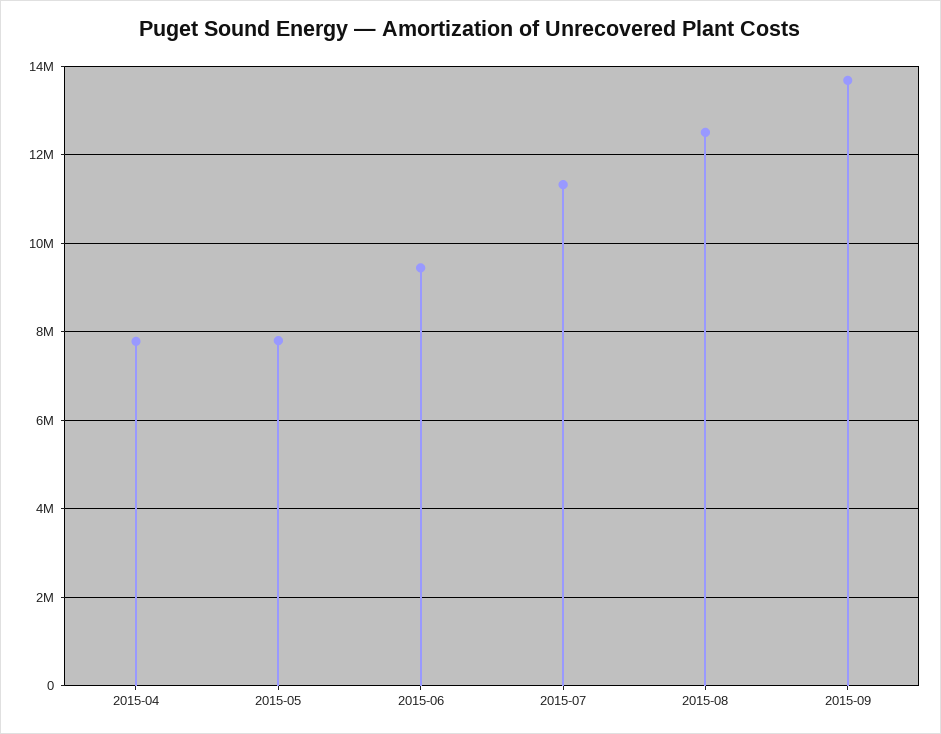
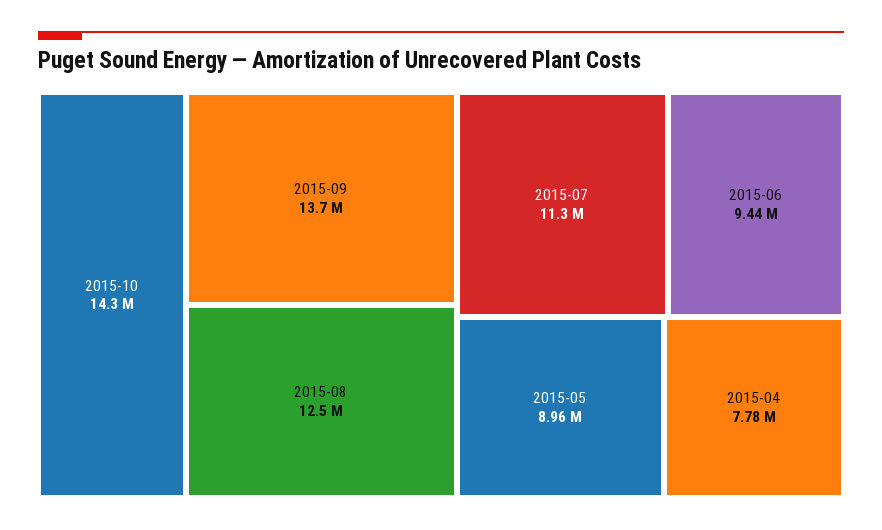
2015-05: 7800000 -> 8960000
2015-10: none -> 14300000

